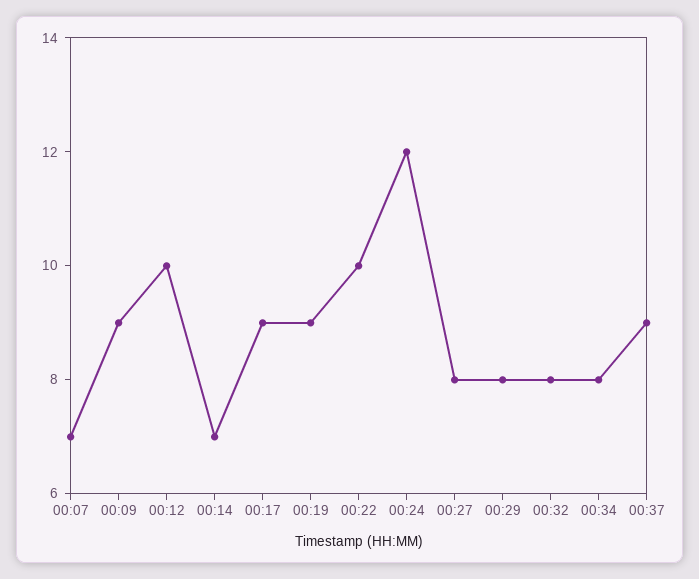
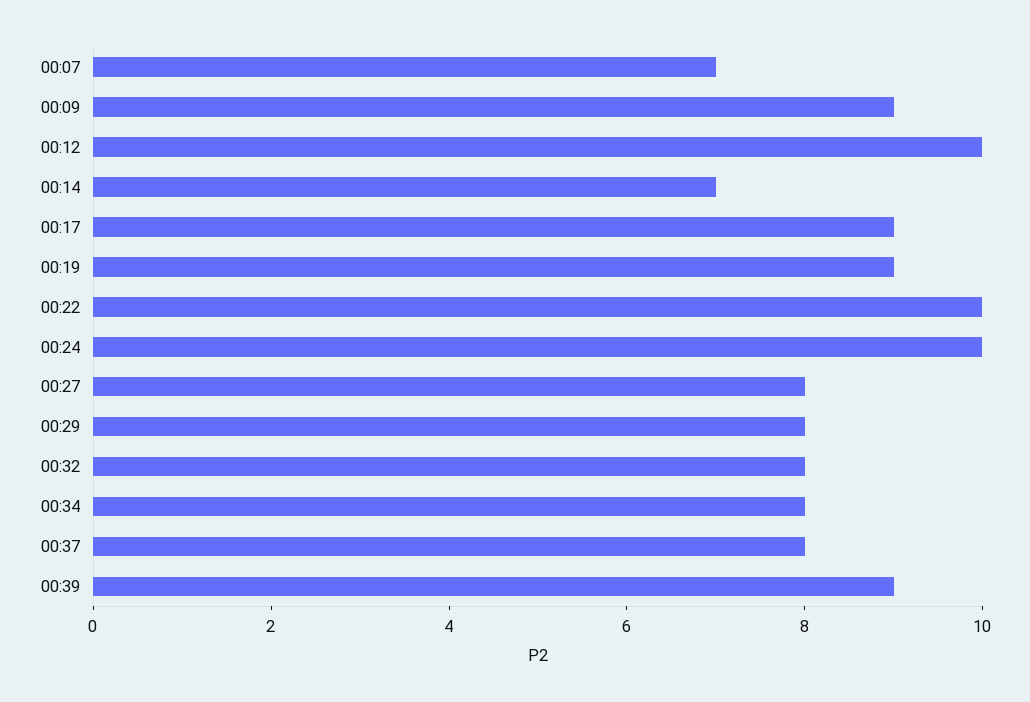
00:24: 12 -> 10
00:37: 9 -> 8
00:39: none -> 9

